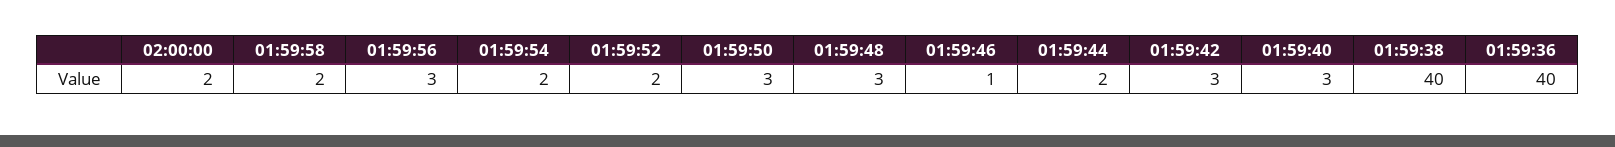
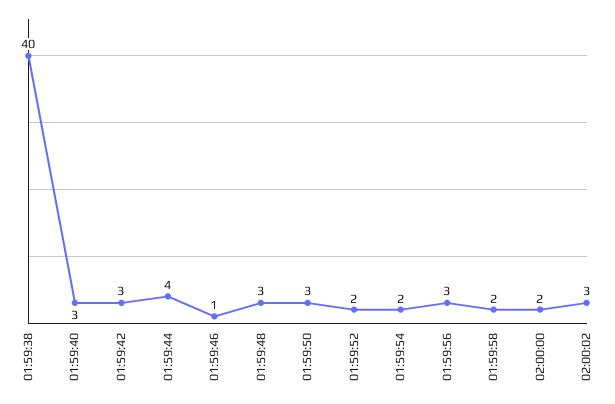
01:59:44: 2 -> 4
01:59:36: 40 -> none
02:00:02: none -> 3

